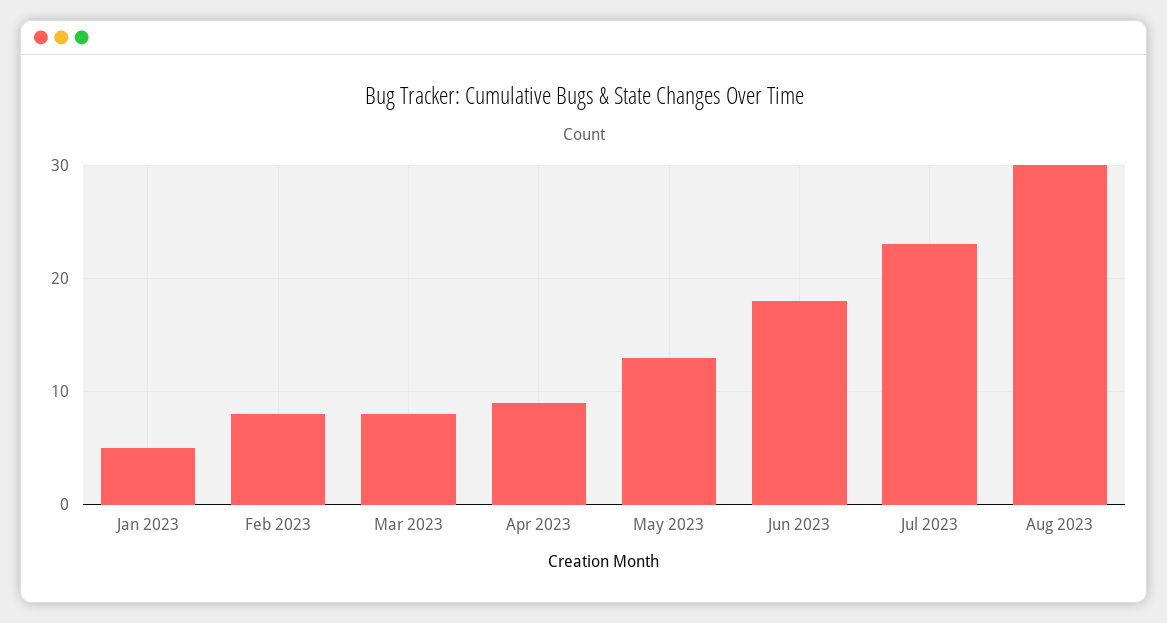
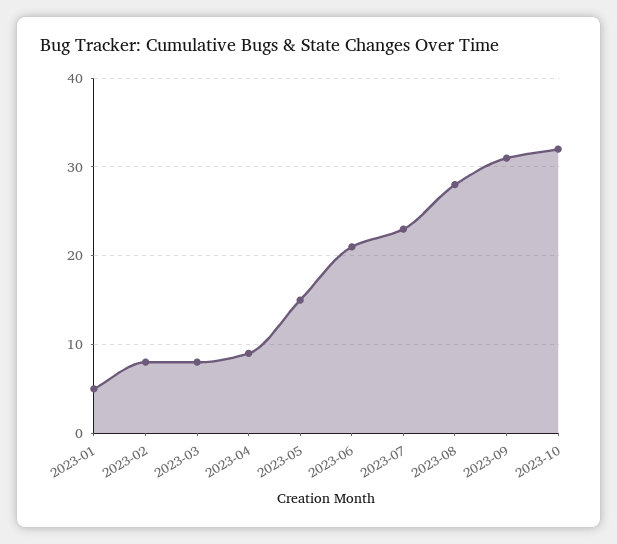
May 2023: 13 -> 15
Jun 2023: 18 -> 21
Aug 2023: 30 -> 28
2023-09: none -> 31
2023-10: none -> 32

